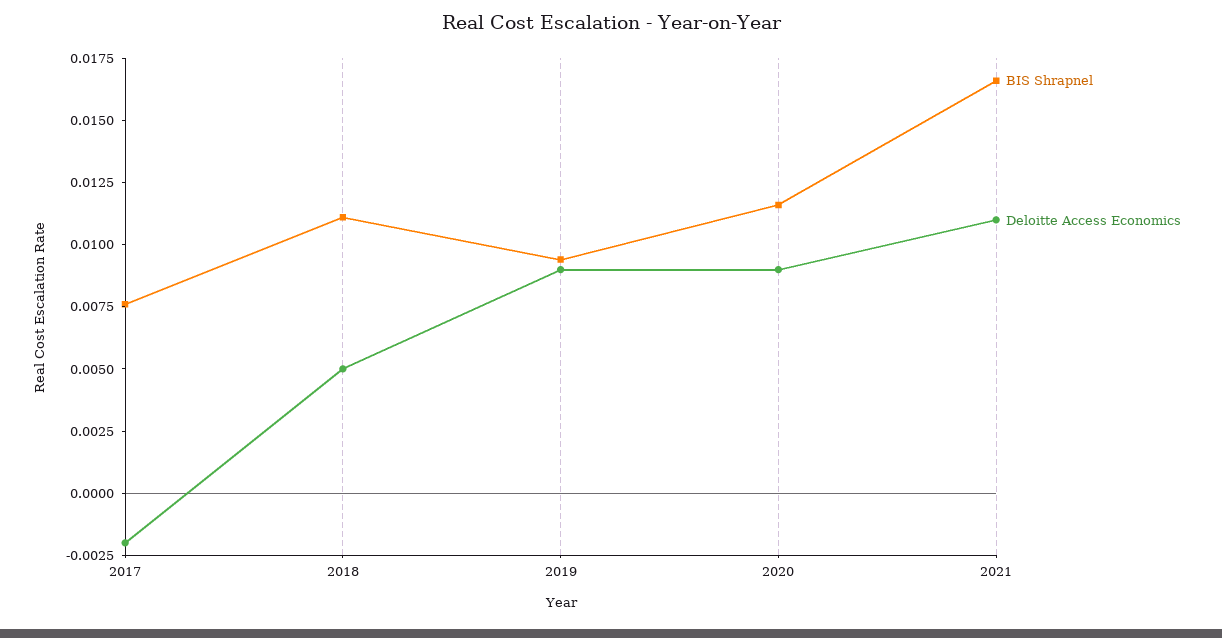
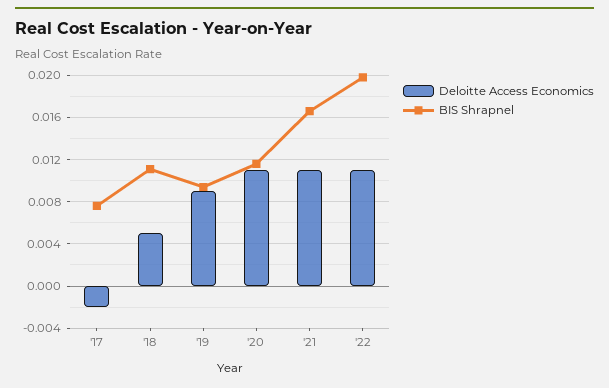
Deloitte Access Economics, 2020: 0.009 -> 0.011
Deloitte Access Economics, '22: none -> 0.011
BIS Shrapnel, '22: none -> 0.02

